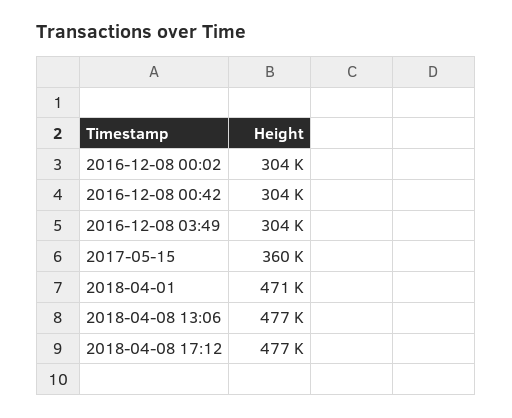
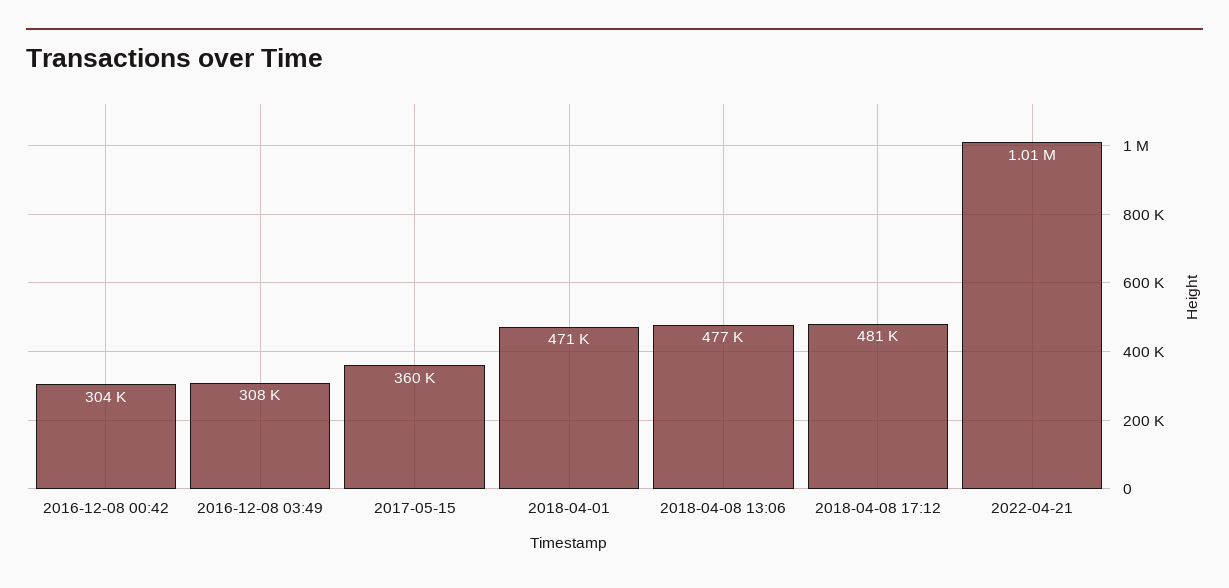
2016-12-08 00:02: 304000 -> none
2016-12-08 03:49: 304000 -> 308000
2018-04-08 17:12: 477000 -> 481000
2022-04-21: none -> 1010000

